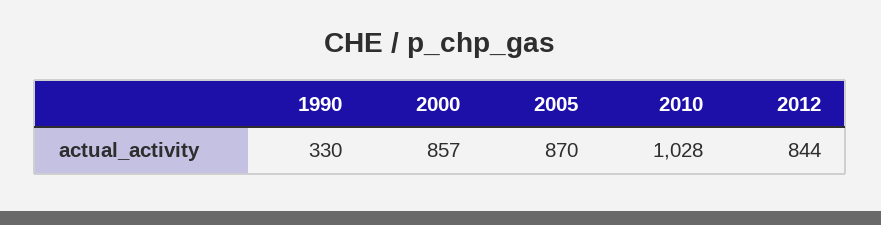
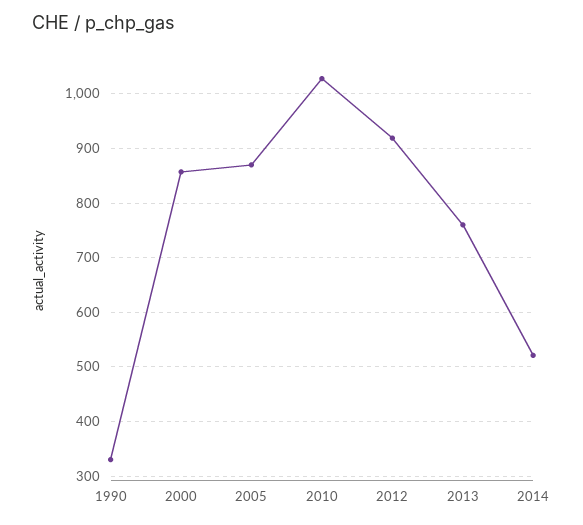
2012: 844 -> 920
2013: none -> 760
2014: none -> 520

